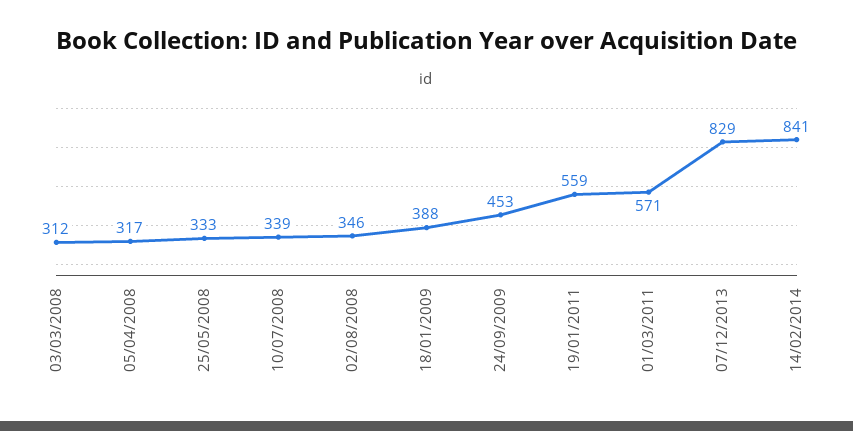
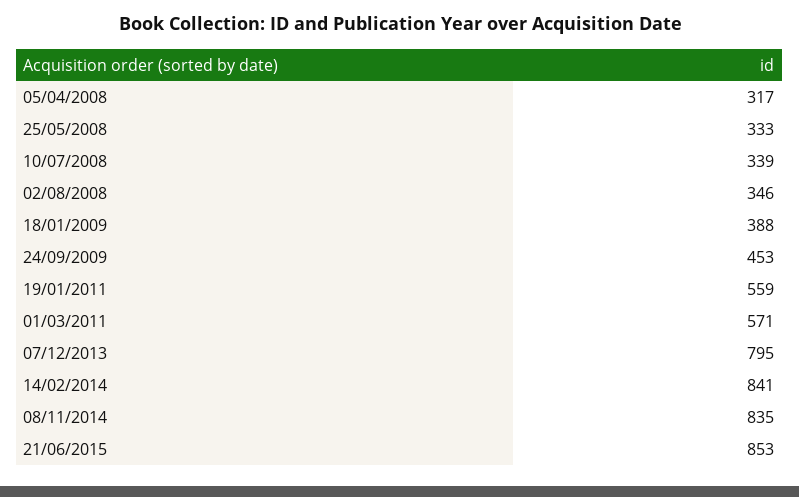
03/03/2008: 312 -> none
07/12/2013: 829 -> 795
08/11/2014: none -> 835
21/06/2015: none -> 853

